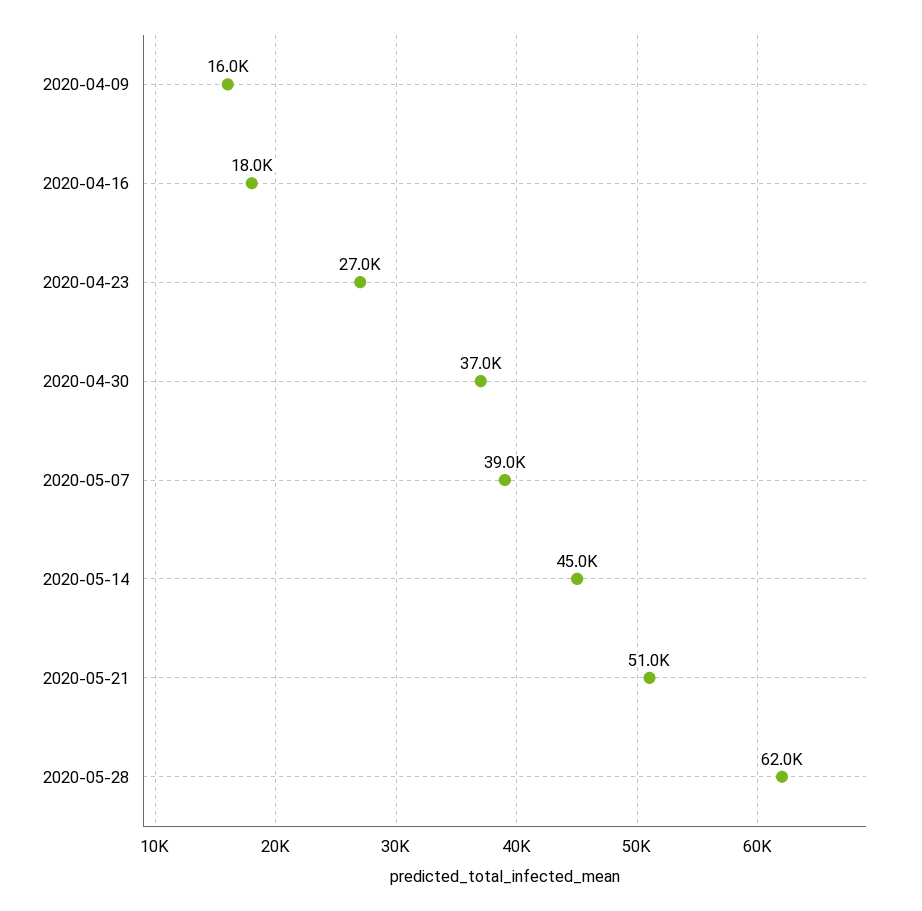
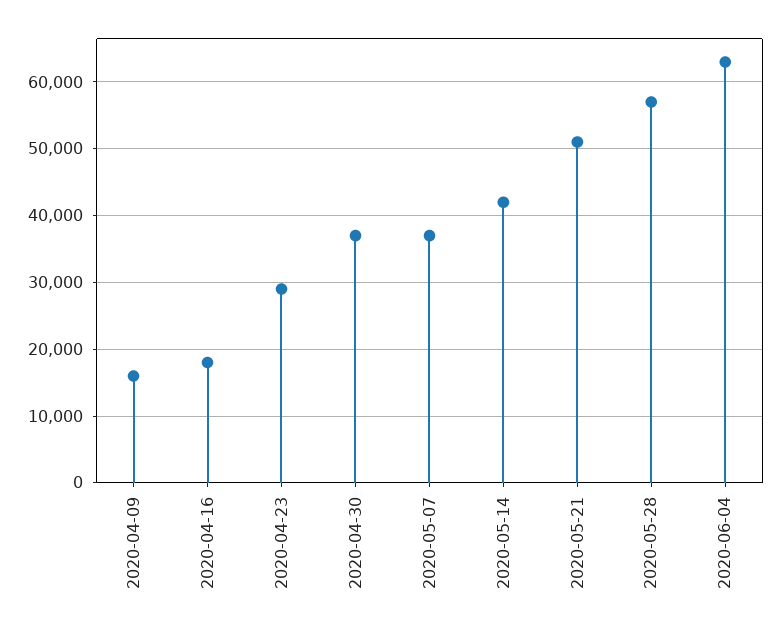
2020-04-23: 27000 -> 29000
2020-05-07: 39000 -> 37000
2020-05-14: 45000 -> 42000
2020-05-28: 62000 -> 57000
2020-06-04: none -> 63000

